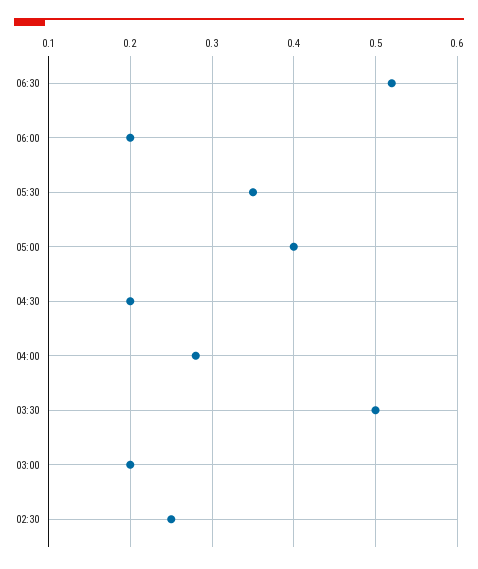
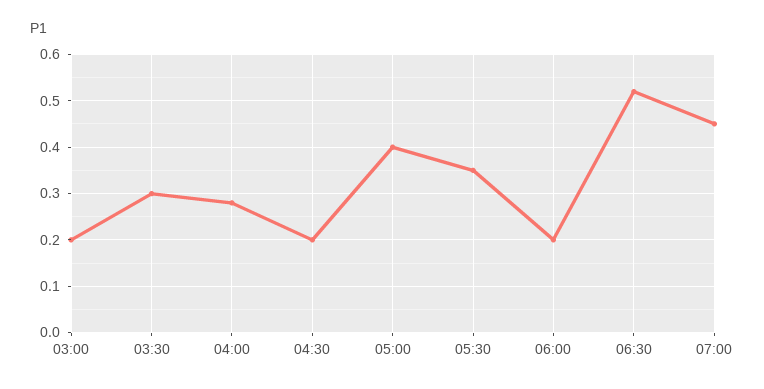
03:30: 0.5 -> 0.3
02:30: 0.25 -> none
07:00: none -> 0.45

